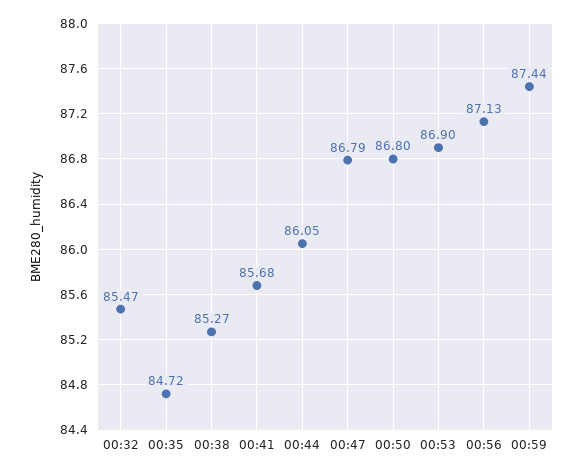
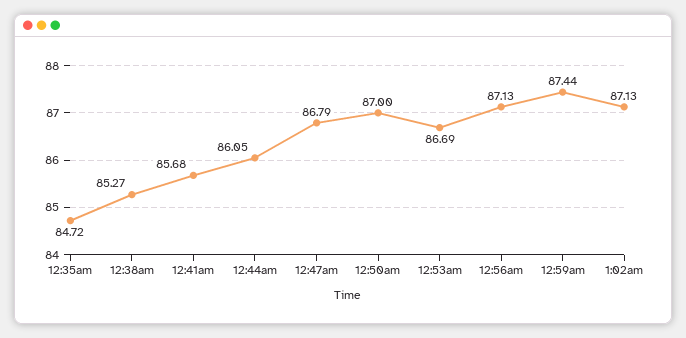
00:32: 85.47 -> none
00:50: 86.8 -> 87
00:53: 86.9 -> 86.69
1:02am: none -> 87.13

